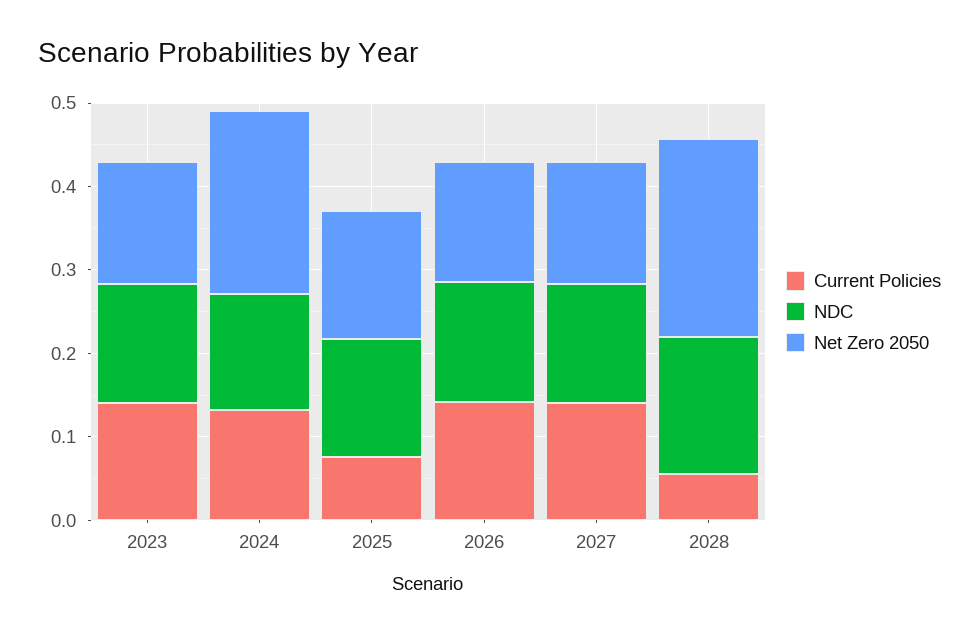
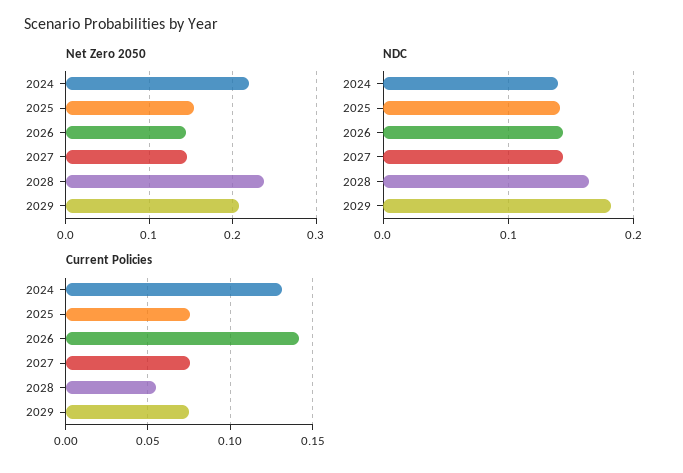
Current Policies, 2023: 0.14 -> none
NDC, 2023: 0.14 -> none
Net Zero 2050, 2023: 0.14 -> none
Current Policies, 2027: 0.14 -> 0.075
Net Zero 2050, 2029: none -> 0.21
NDC, 2029: none -> 0.18
Current Policies, 2029: none -> 0.075

